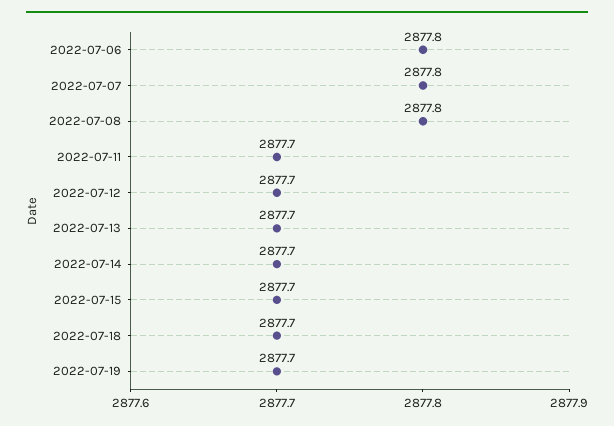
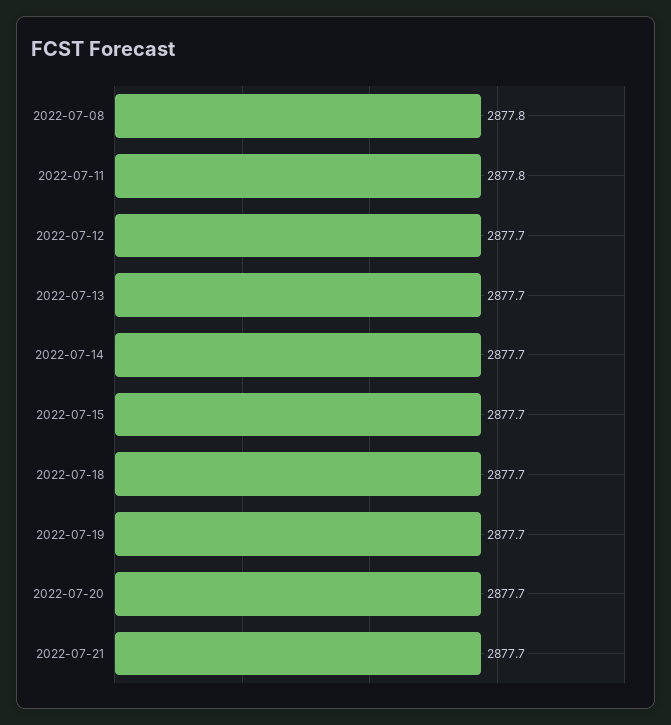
2022-07-06: 2877.8 -> none
2022-07-07: 2877.8 -> none
2022-07-11: 2877.7 -> 2877.8
2022-07-20: none -> 2877.7
2022-07-21: none -> 2877.7

